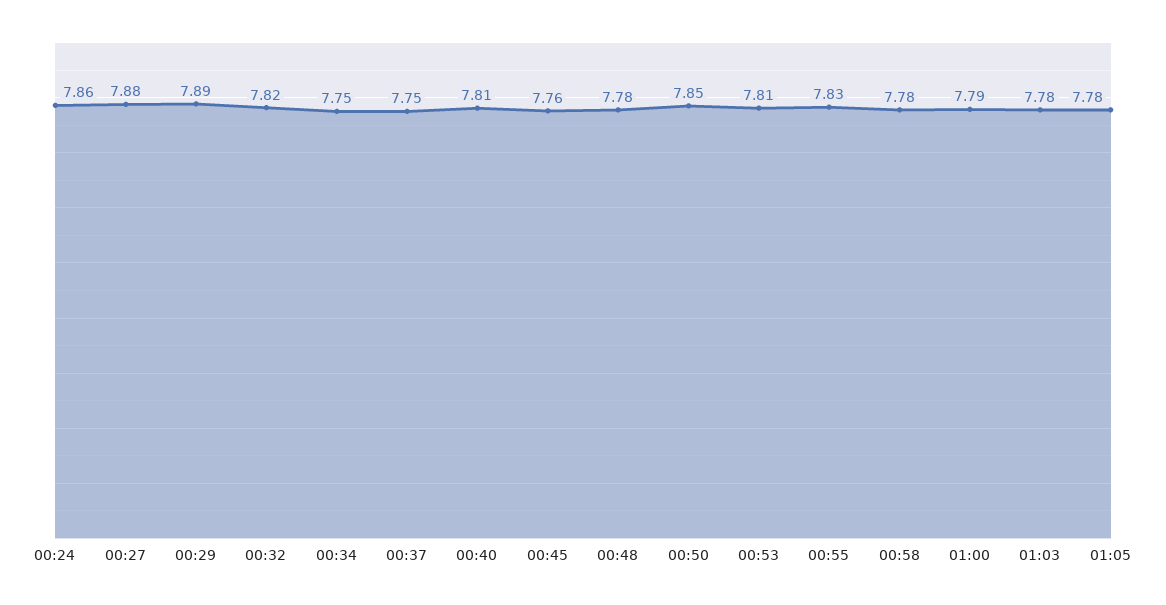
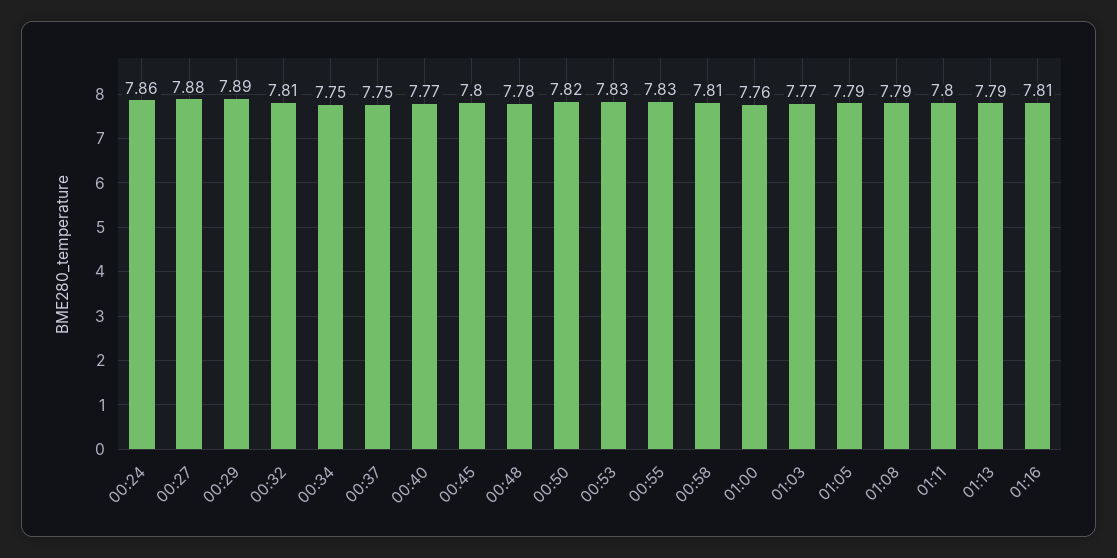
00:32: 7.82 -> 7.81
00:40: 7.81 -> 7.77
00:45: 7.76 -> 7.8
00:50: 7.85 -> 7.82
00:53: 7.81 -> 7.83
00:58: 7.78 -> 7.81
01:00: 7.79 -> 7.76
01:03: 7.78 -> 7.77
01:05: 7.78 -> 7.79
01:08: none -> 7.79
01:11: none -> 7.8
01:13: none -> 7.79
01:16: none -> 7.81

